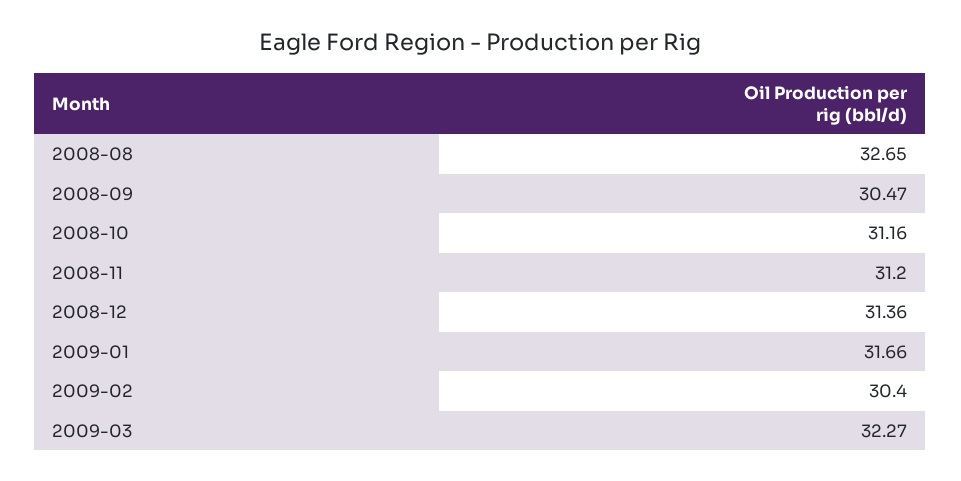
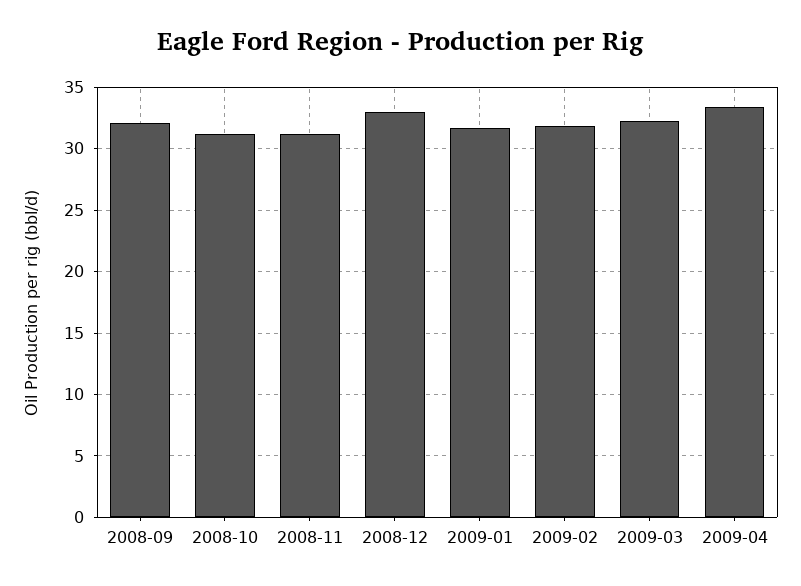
2008-08: 32.65 -> none
2008-09: 30.47 -> 32
2008-12: 31.36 -> 33
2009-02: 30.4 -> 32
2009-04: none -> 33.5

